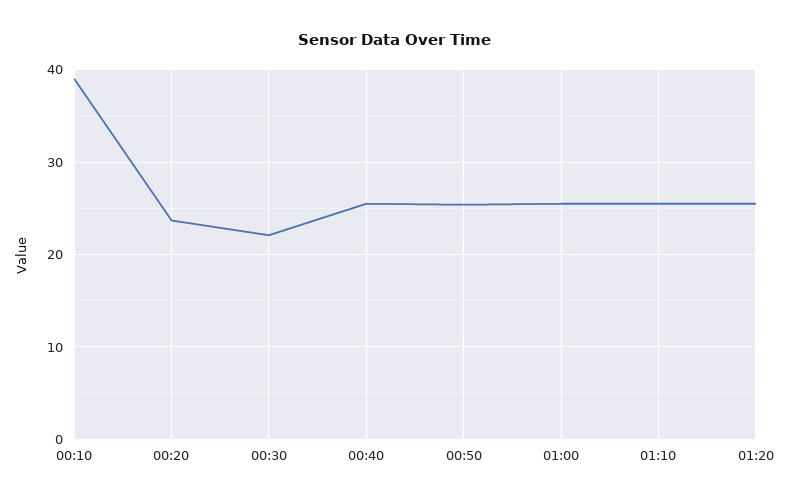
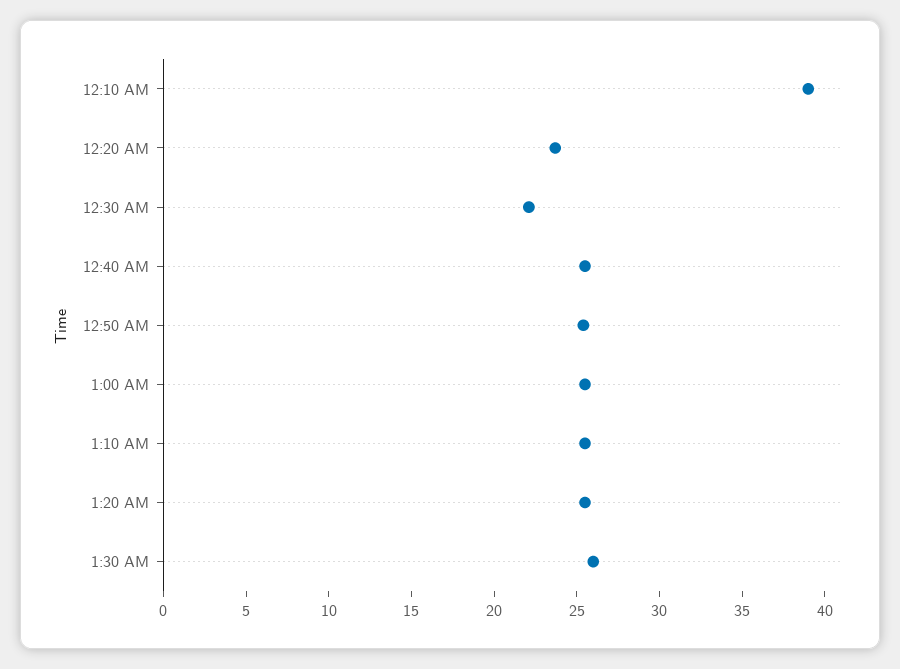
1:30 AM: none -> 26

